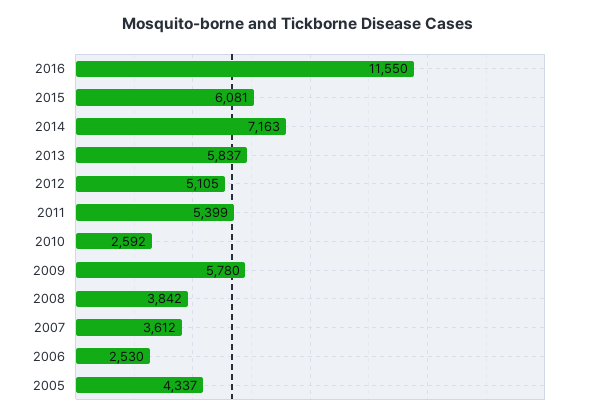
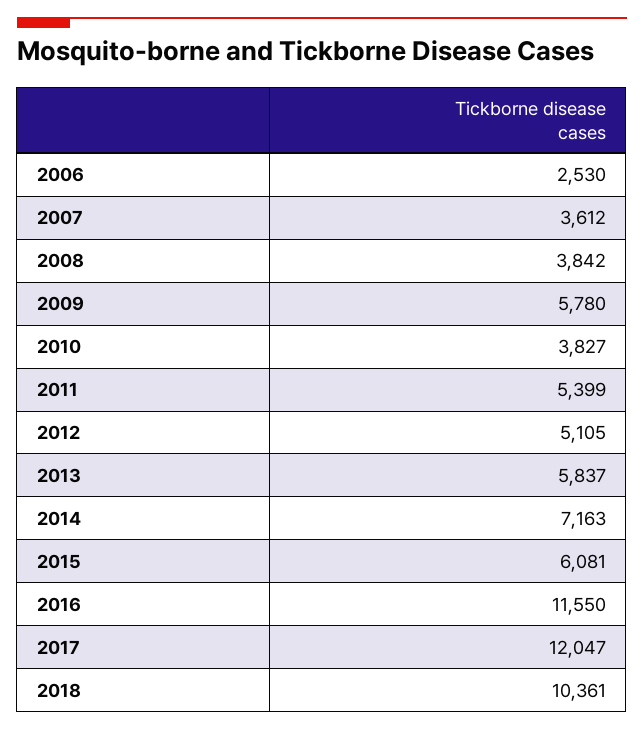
2010: 2592 -> 3827
2005: 4337 -> none
2017: none -> 12047
2018: none -> 10361

